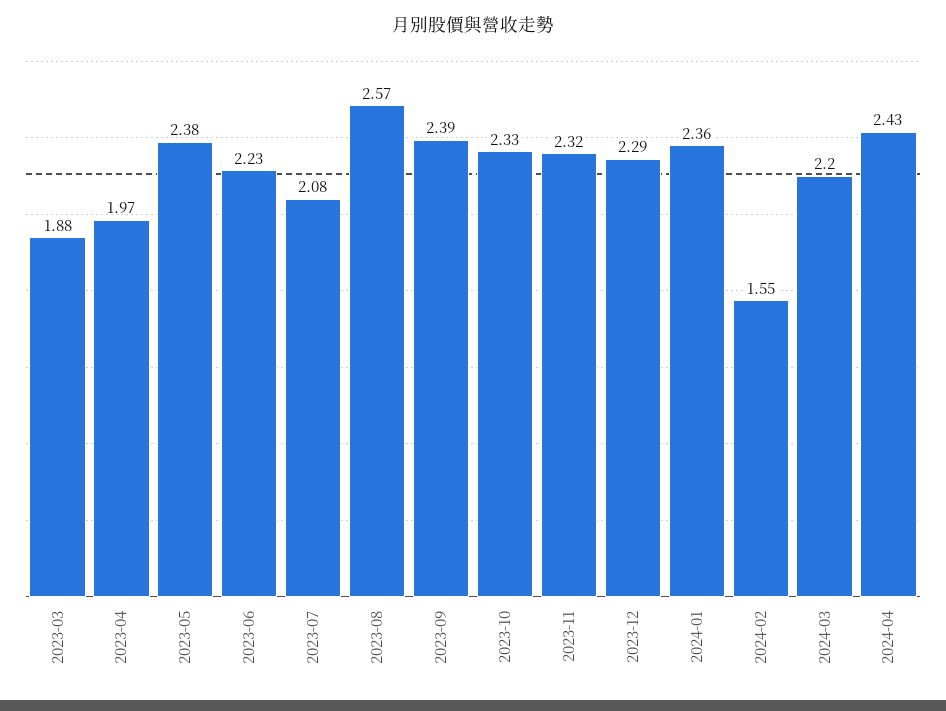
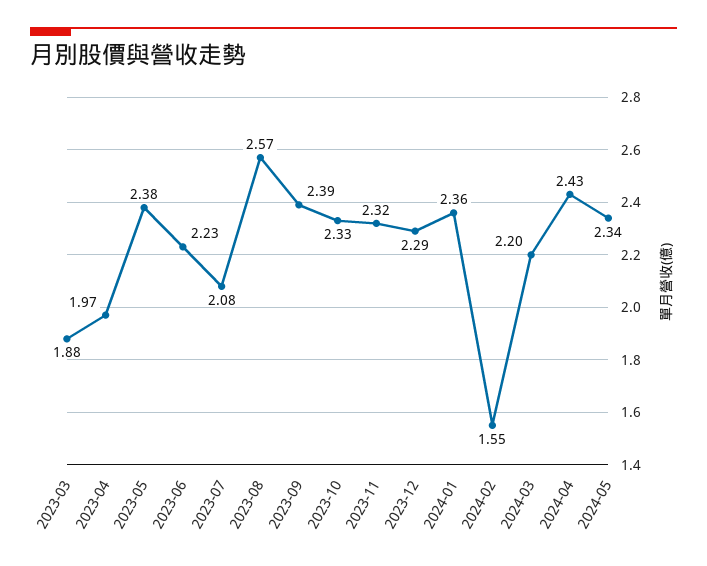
2024-05: none -> 2.34

